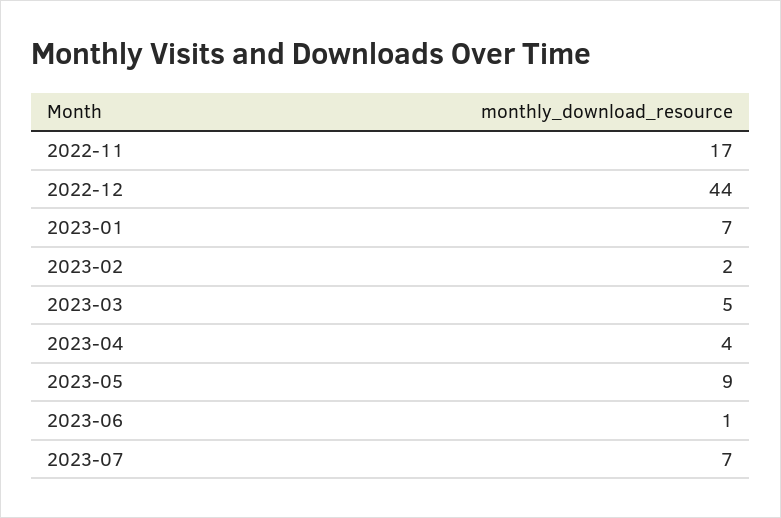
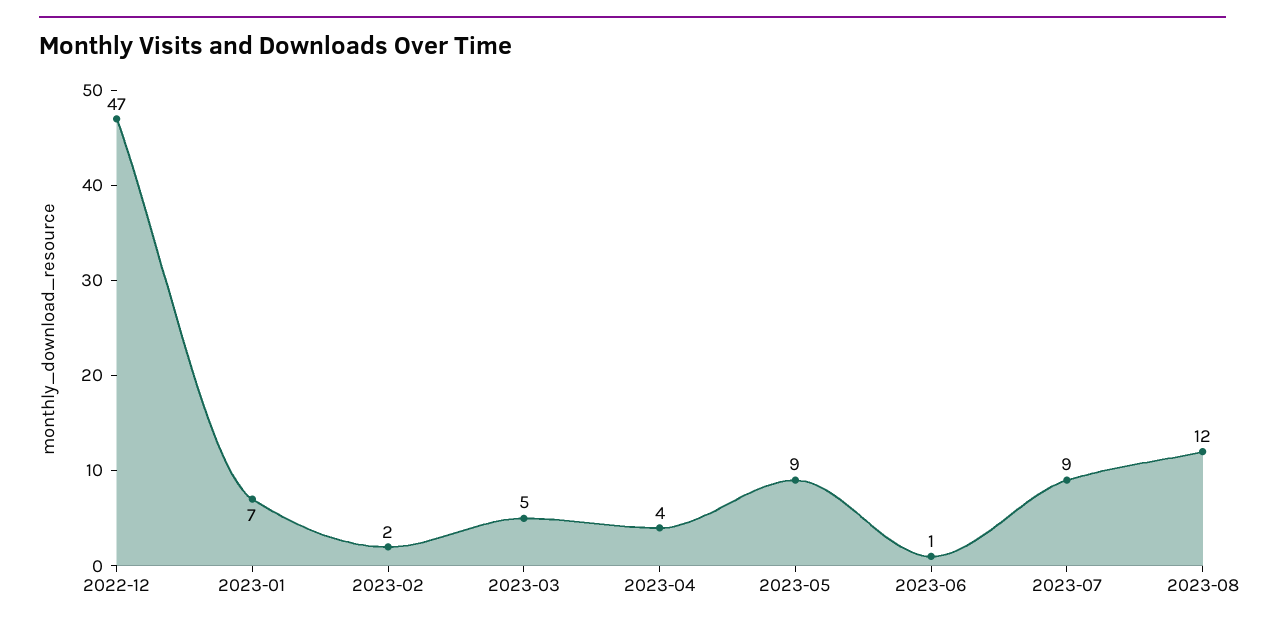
2022-11: 17 -> none
2022-12: 44 -> 47
2023-07: 7 -> 9
2023-08: none -> 12

